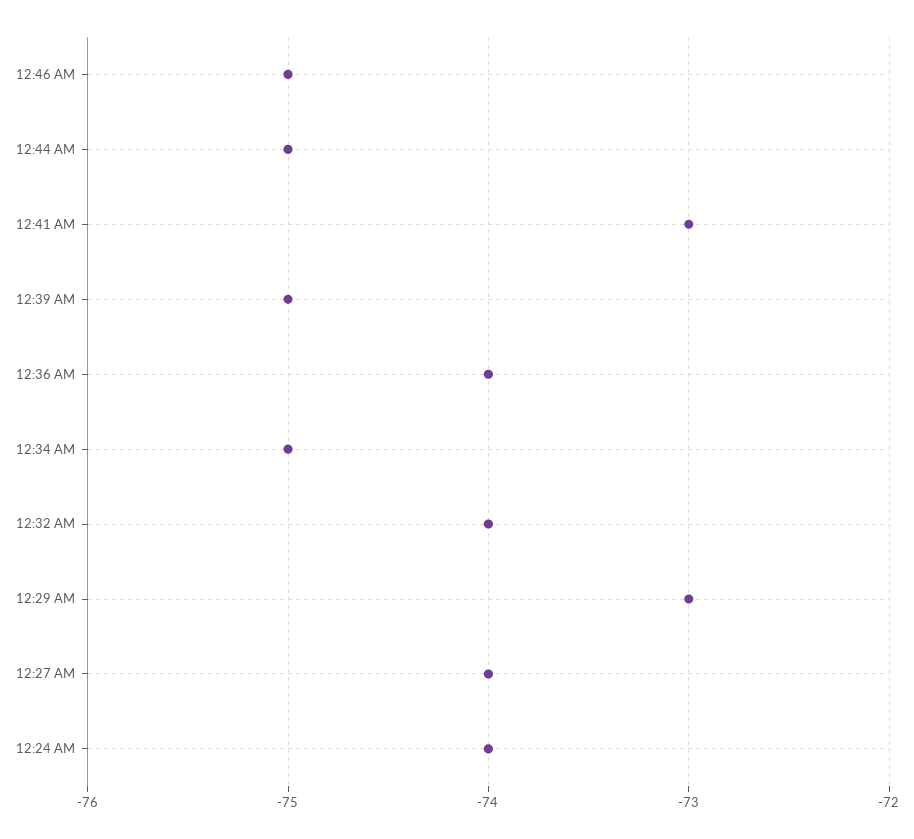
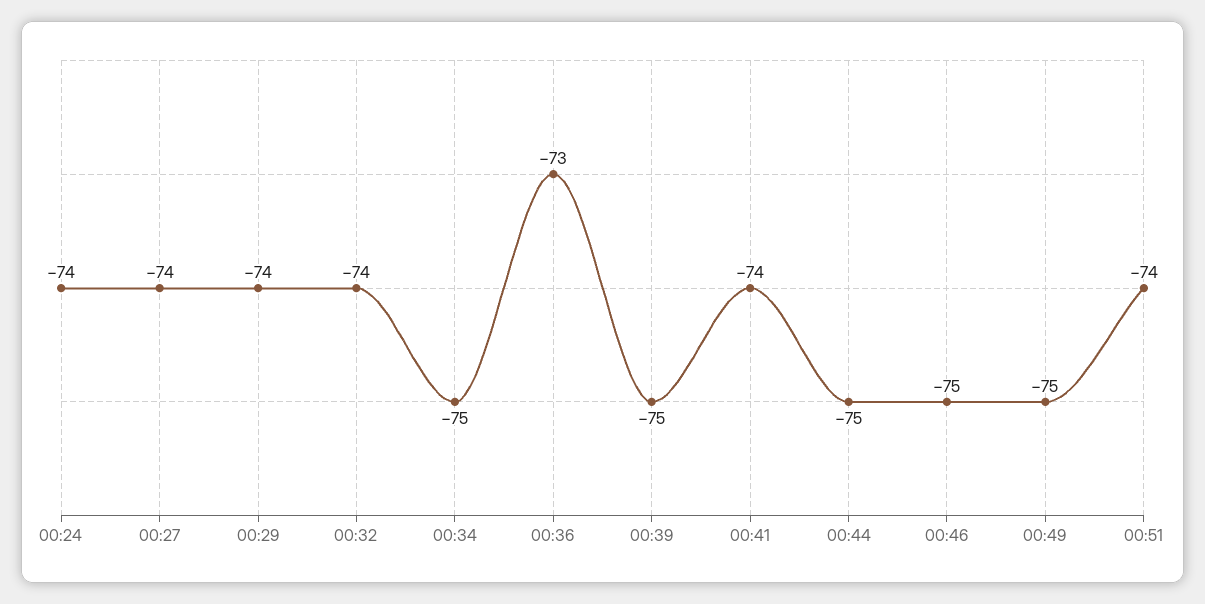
12:41 AM: -73 -> -74
12:36 AM: -74 -> -73
12:29 AM: -73 -> -74
00:49: none -> -75
00:51: none -> -74

